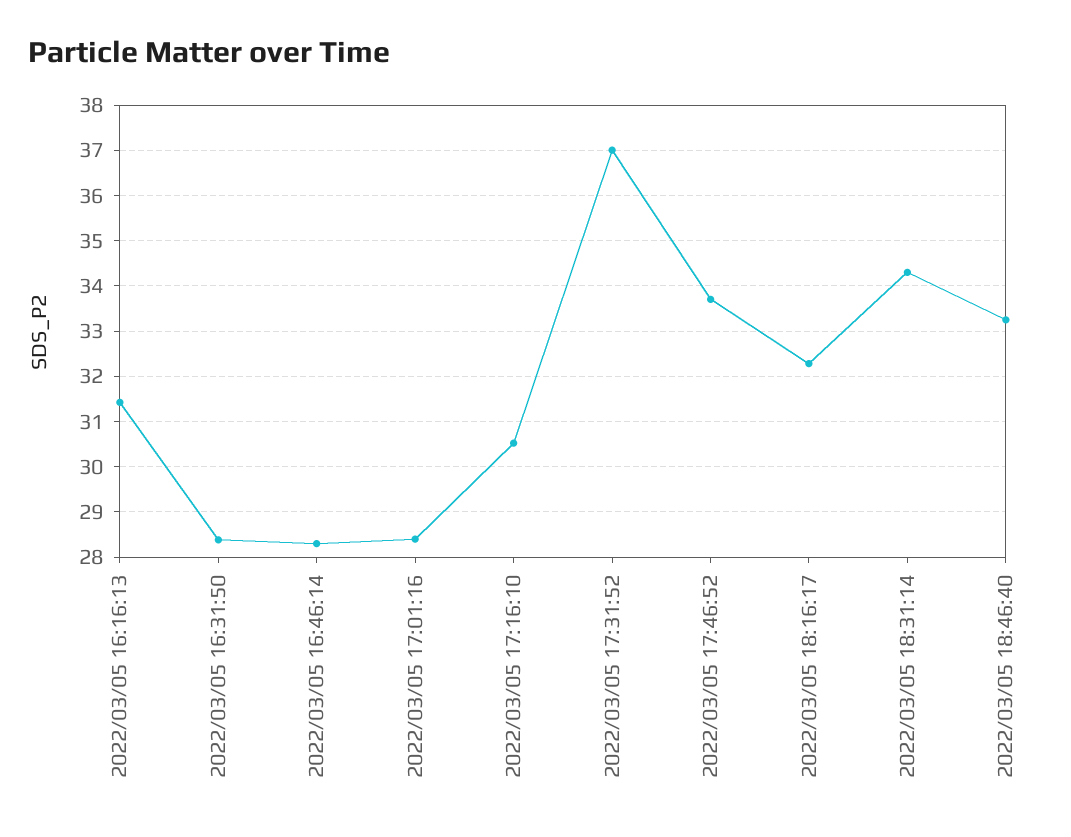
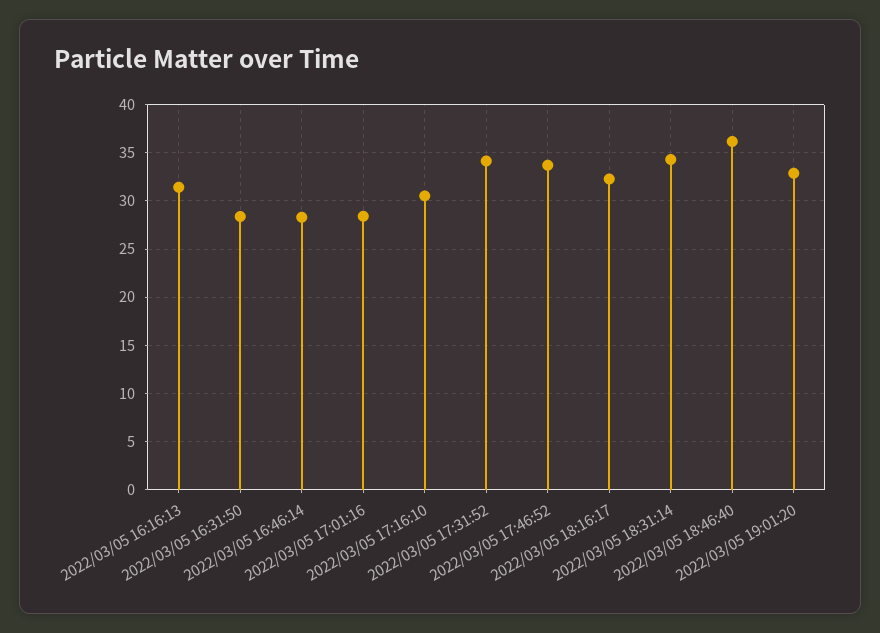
2022/03/05 17:31:52: 37 -> 34
2022/03/05 18:46:40: 33.2 -> 36
2022/03/05 19:01:20: none -> 33

